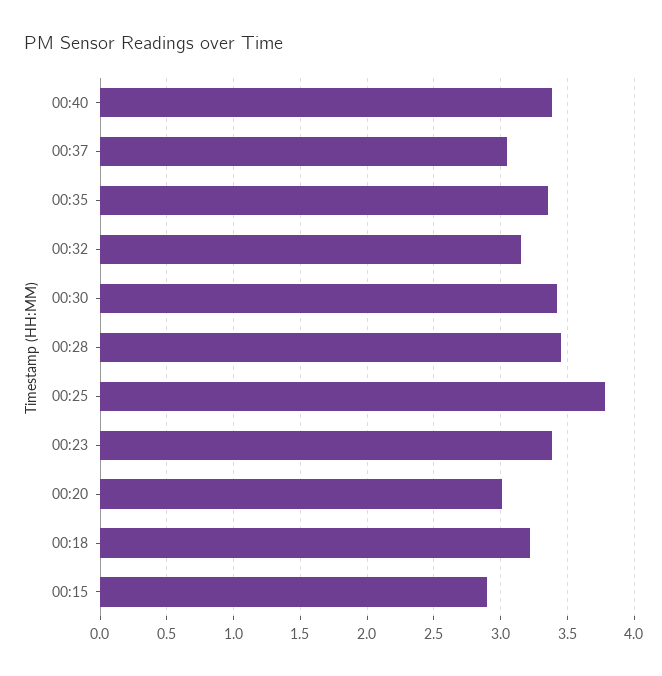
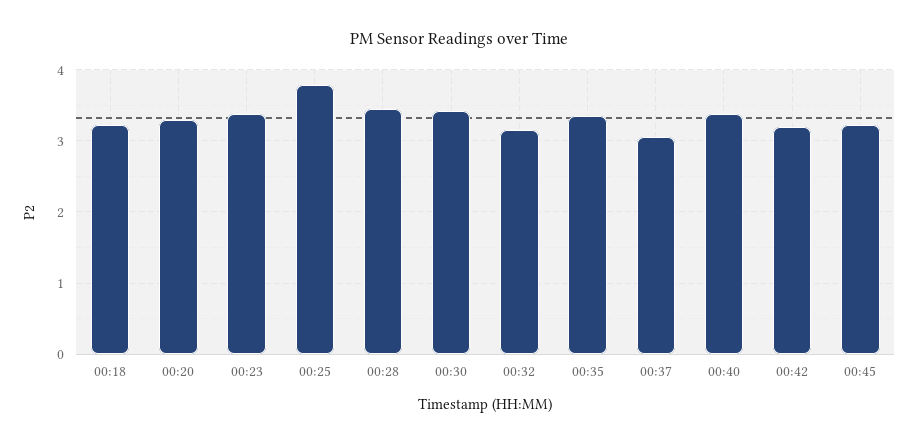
00:20: 3 -> 3.3
00:15: 2.9 -> none
00:42: none -> 3.2
00:45: none -> 3.2

